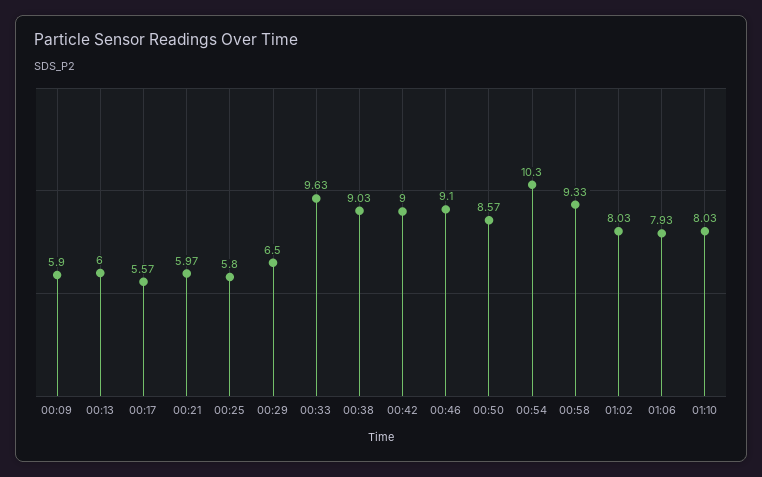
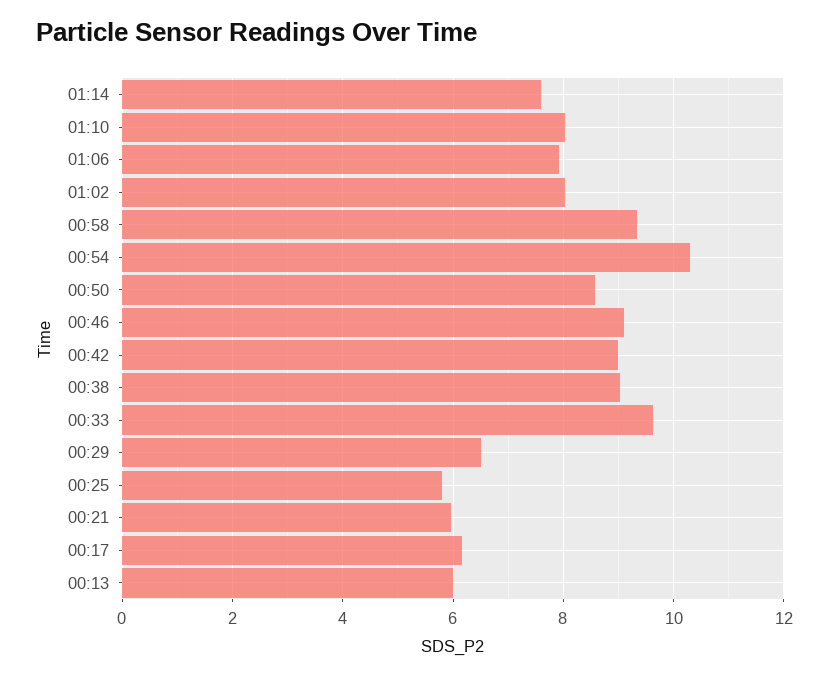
00:09: 5.9 -> none
00:17: 5.57 -> 6.2
01:14: none -> 7.6

